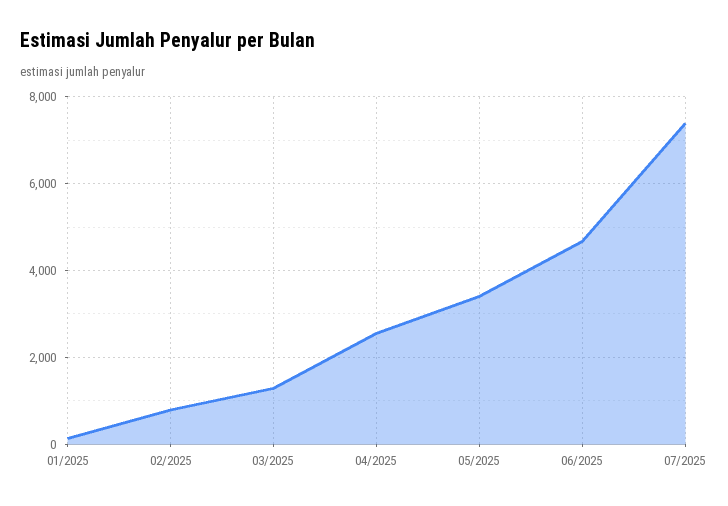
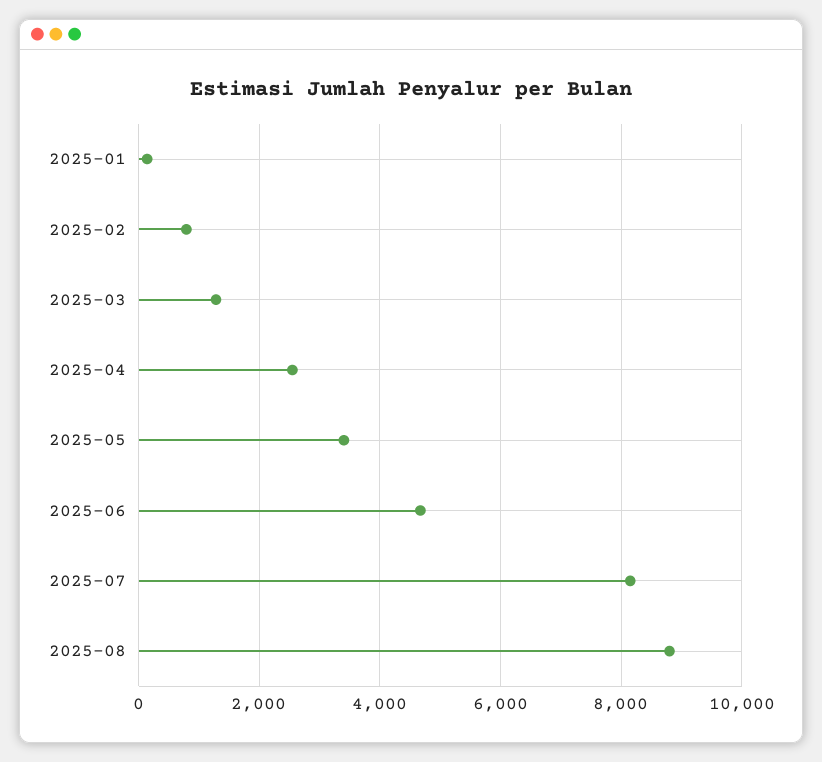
07/2025: 7400 -> 8200
2025-08: none -> 8800

